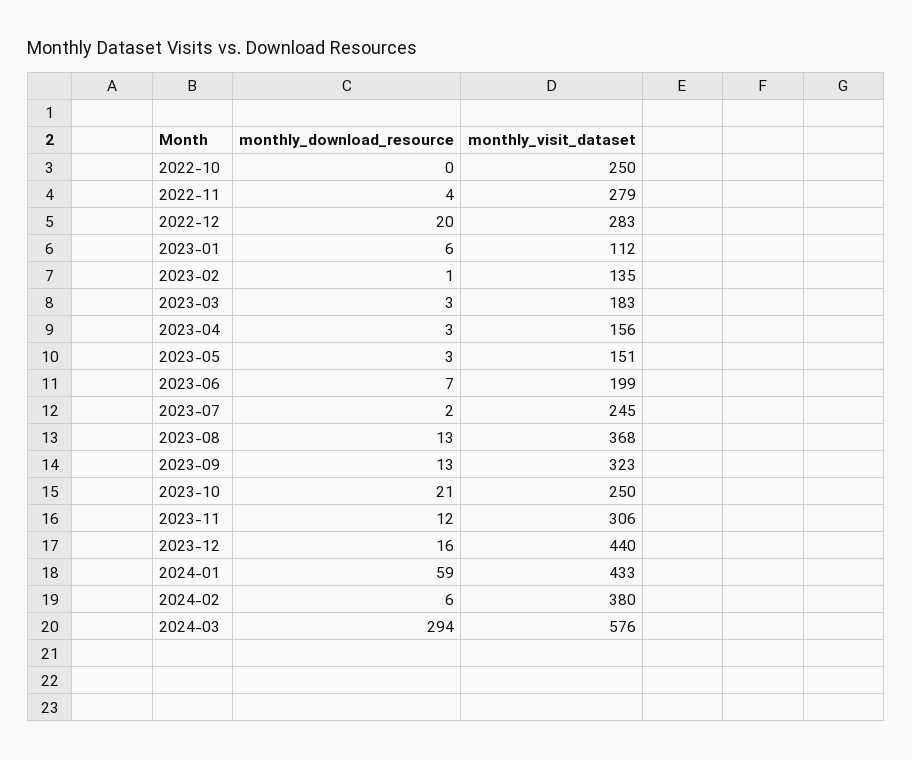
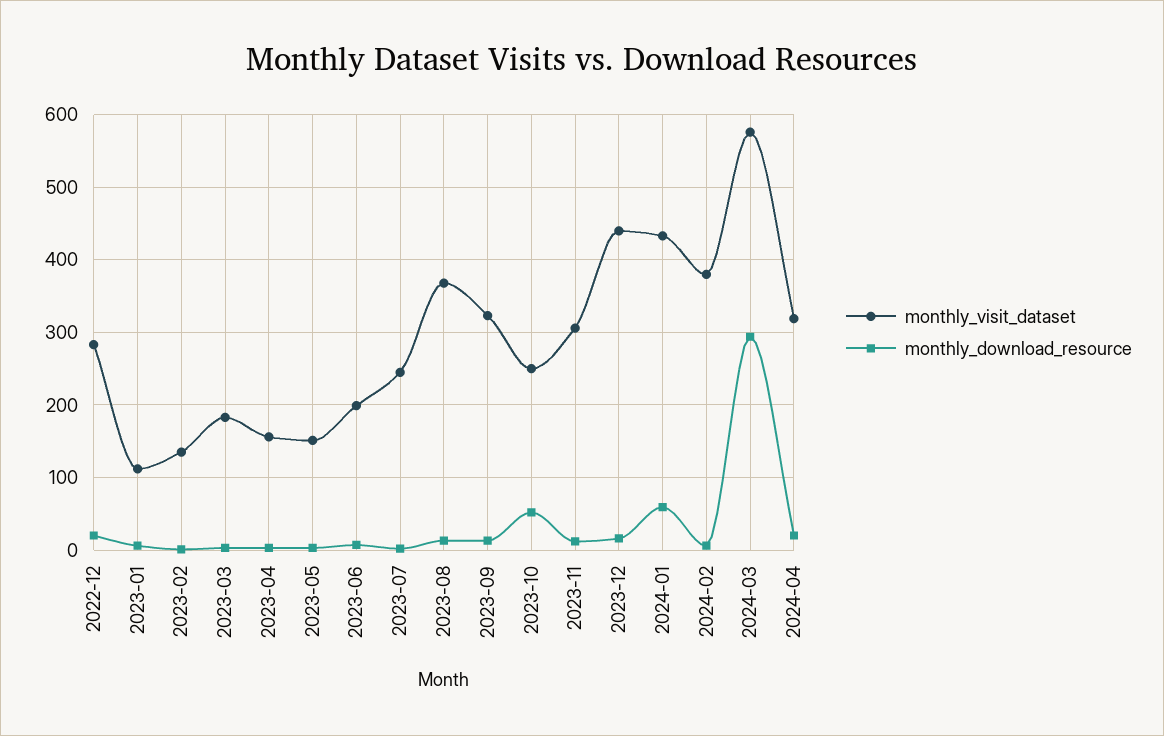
monthly_download_resource, 2022-10: 0 -> none
monthly_visit_dataset, 2022-10: 250 -> none
monthly_download_resource, 2022-11: 4 -> none
monthly_visit_dataset, 2022-11: 279 -> none
monthly_download_resource, 2023-10: 21 -> 50
monthly_visit_dataset, 2024-04: none -> 320
monthly_download_resource, 2024-04: none -> 20

